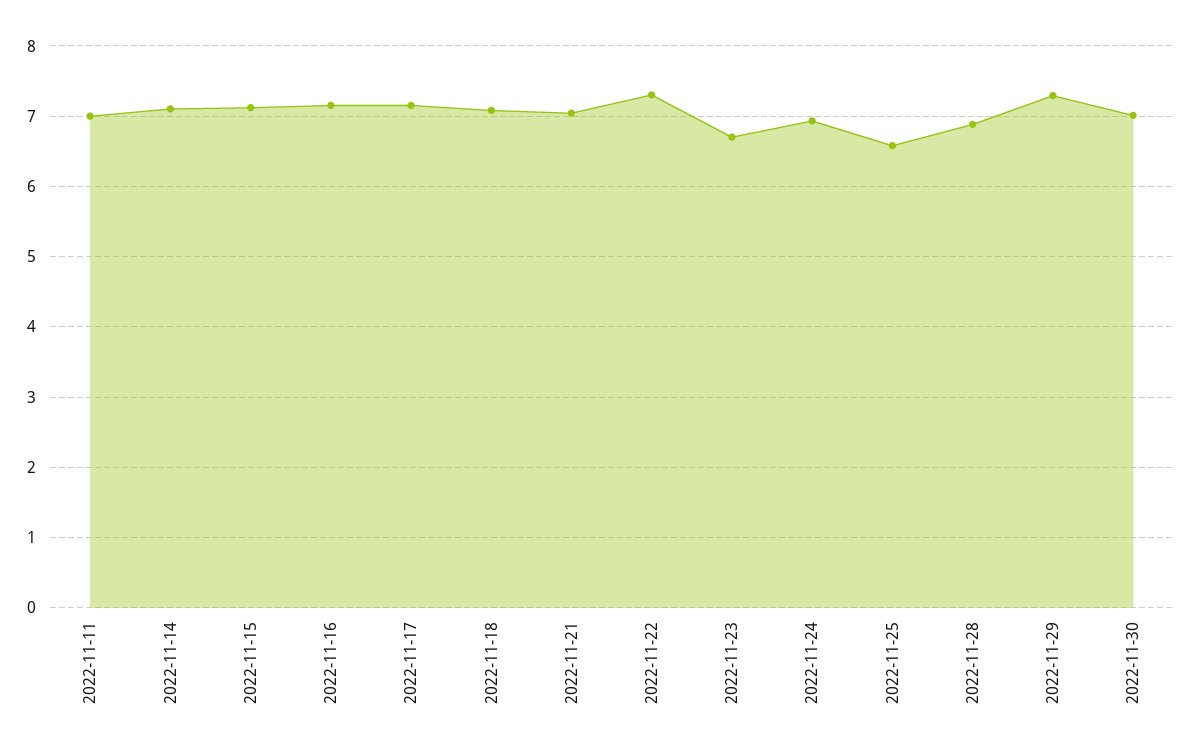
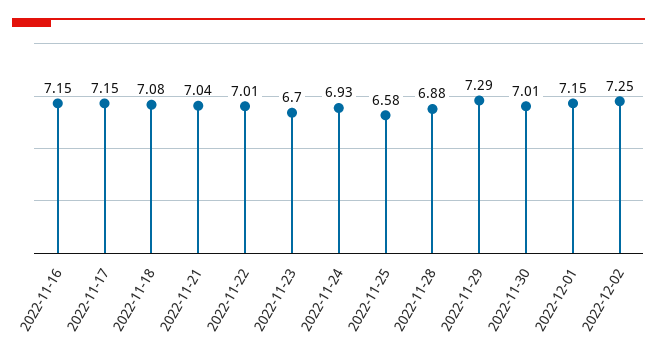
2022-11-11: 7 -> none
2022-11-14: 7.1 -> none
2022-11-15: 7.1 -> none
2022-11-22: 7.3 -> 7.01
2022-12-01: none -> 7.15
2022-12-02: none -> 7.25

